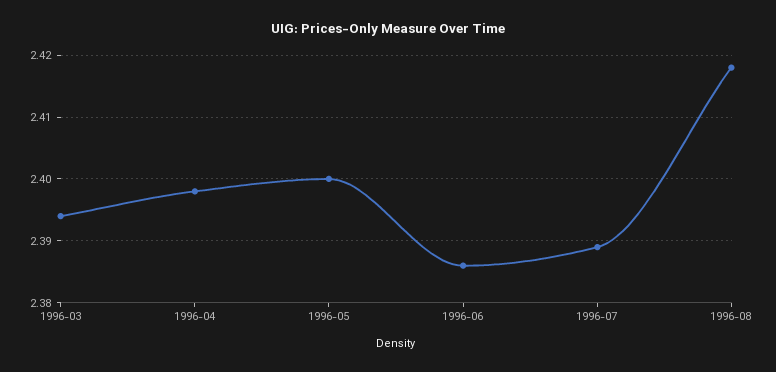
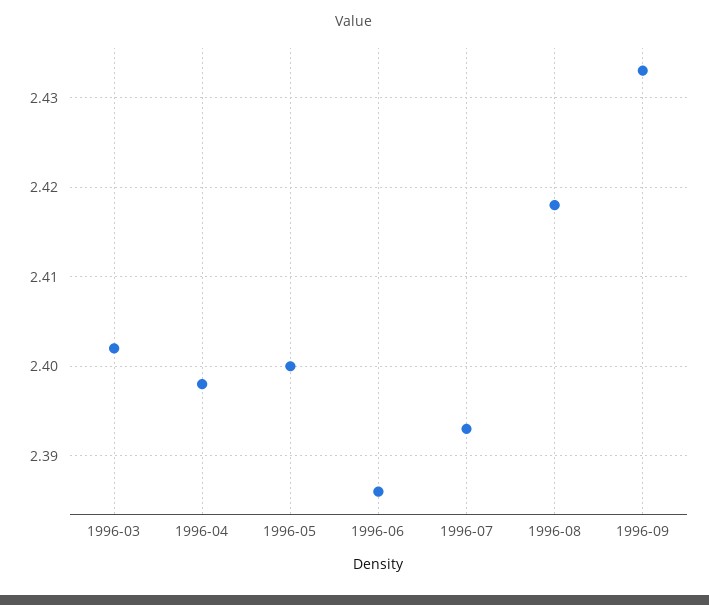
1996-03: 2.394 -> 2.402
1996-07: 2.389 -> 2.393
1996-09: none -> 2.433

